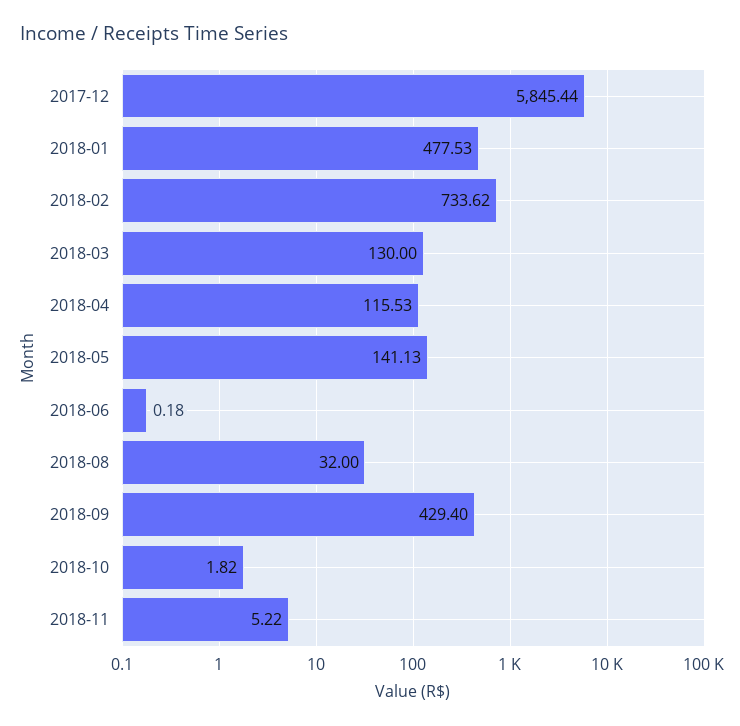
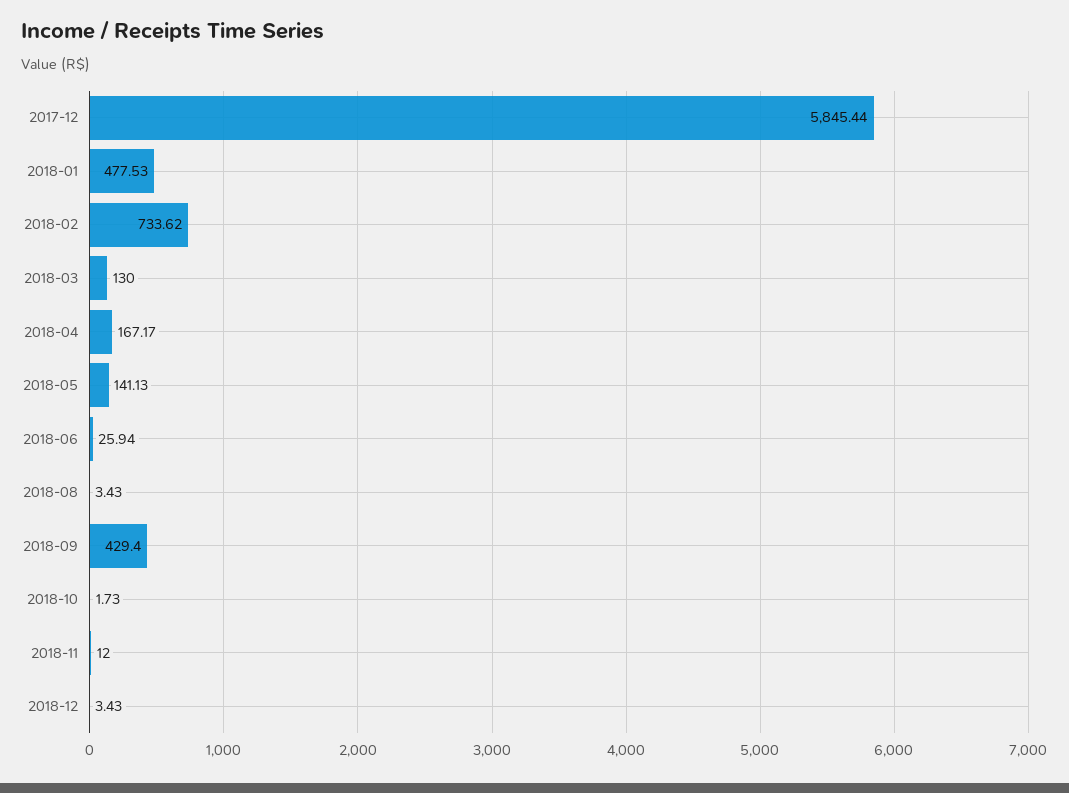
2018-04: 115.53 -> 167.17
2018-06: 0.18 -> 25.94
2018-08: 32 -> 3.43
2018-10: 1.82 -> 1.73
2018-11: 5.22 -> 12
2018-12: none -> 3.43

